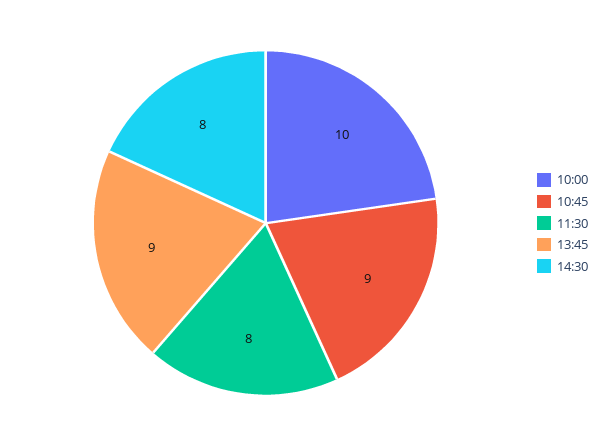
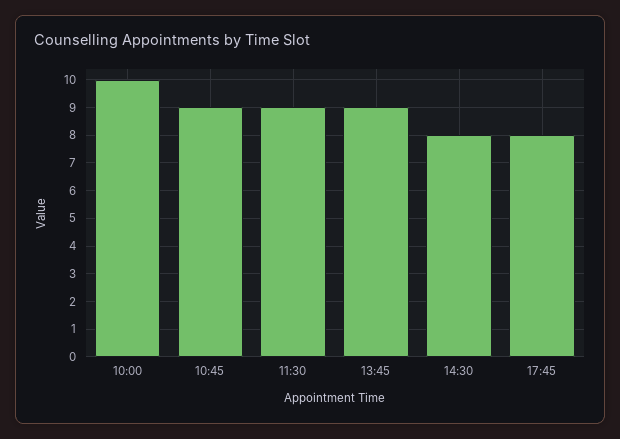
11:30: 8 -> 9
17:45: none -> 8

